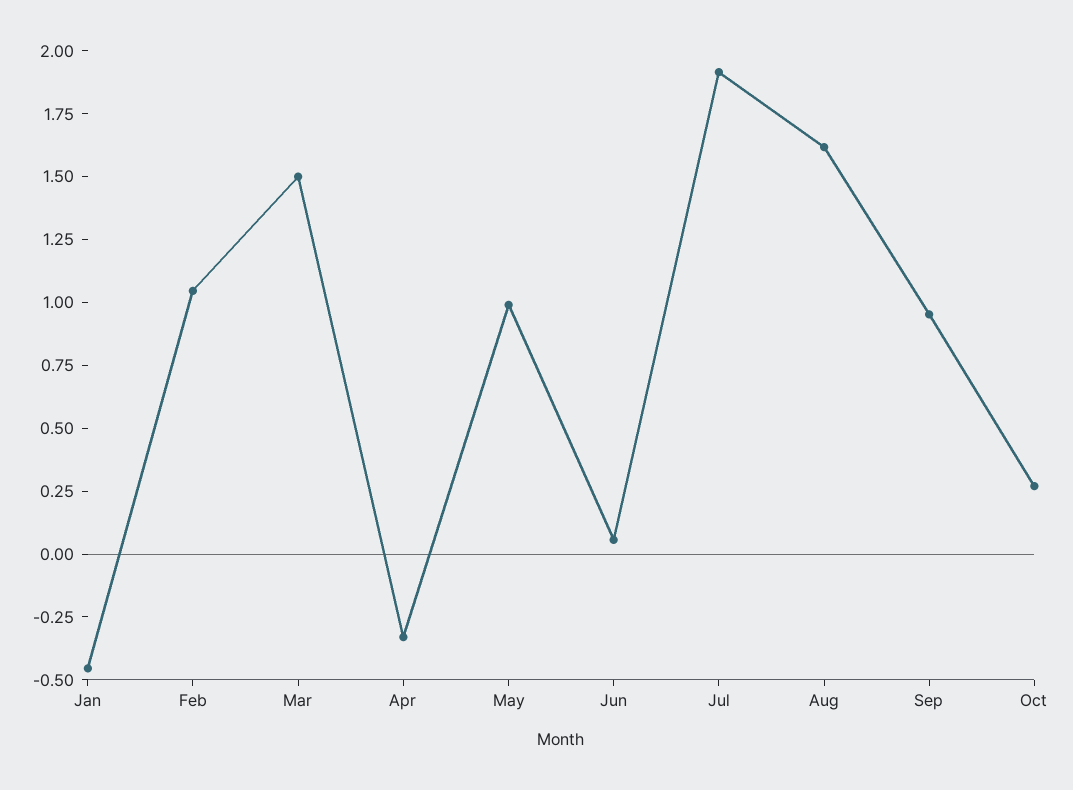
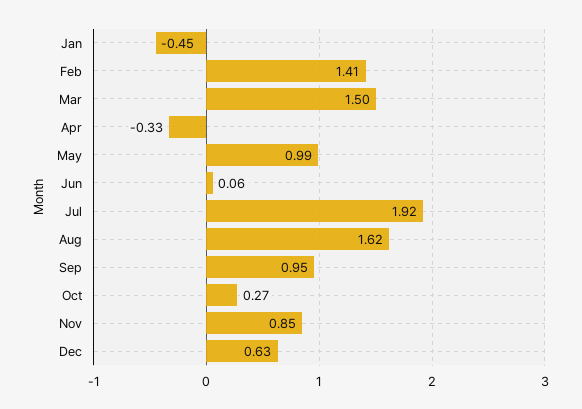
Feb: 1.05 -> 1.41
Nov: none -> 0.85
Dec: none -> 0.63

